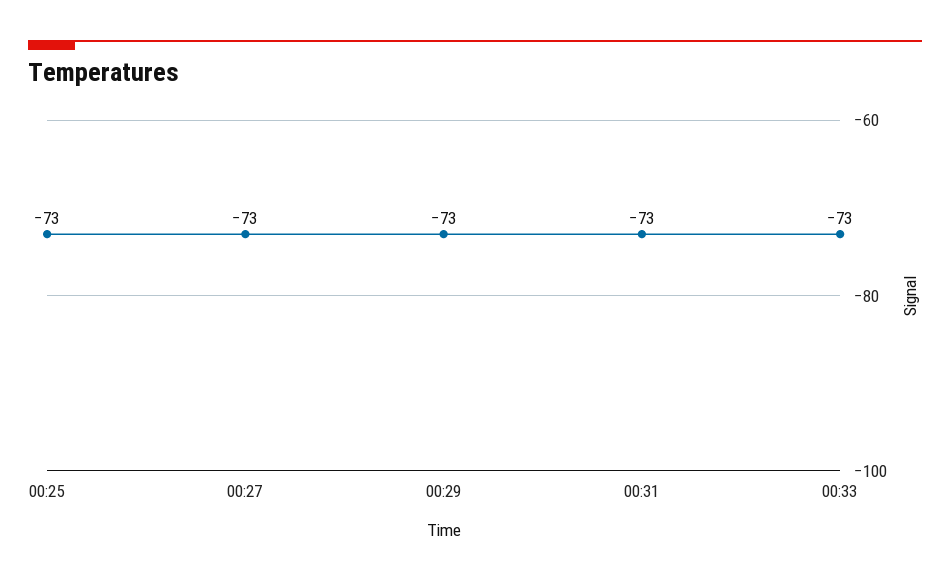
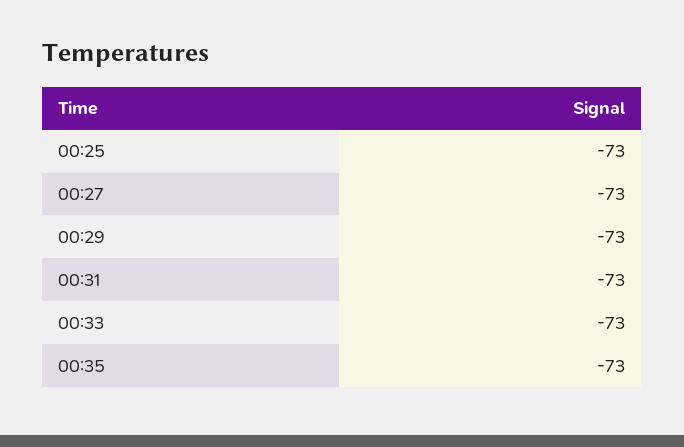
00:35: none -> -73

